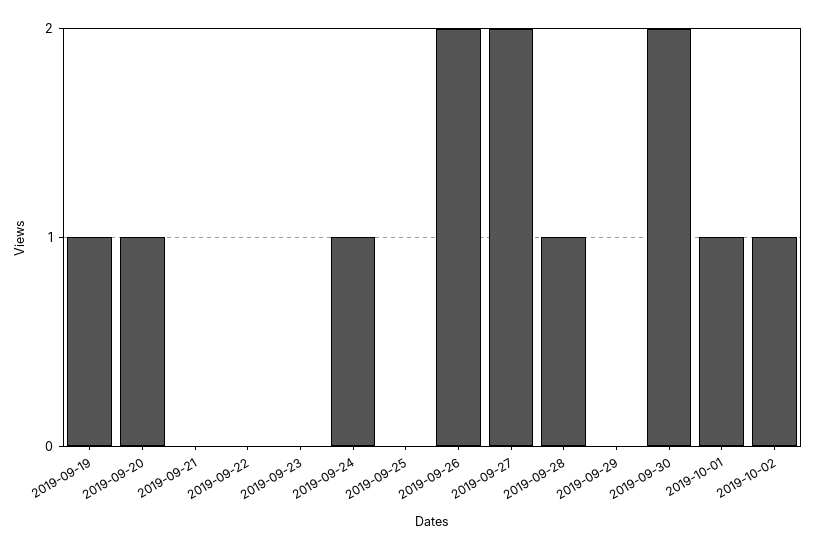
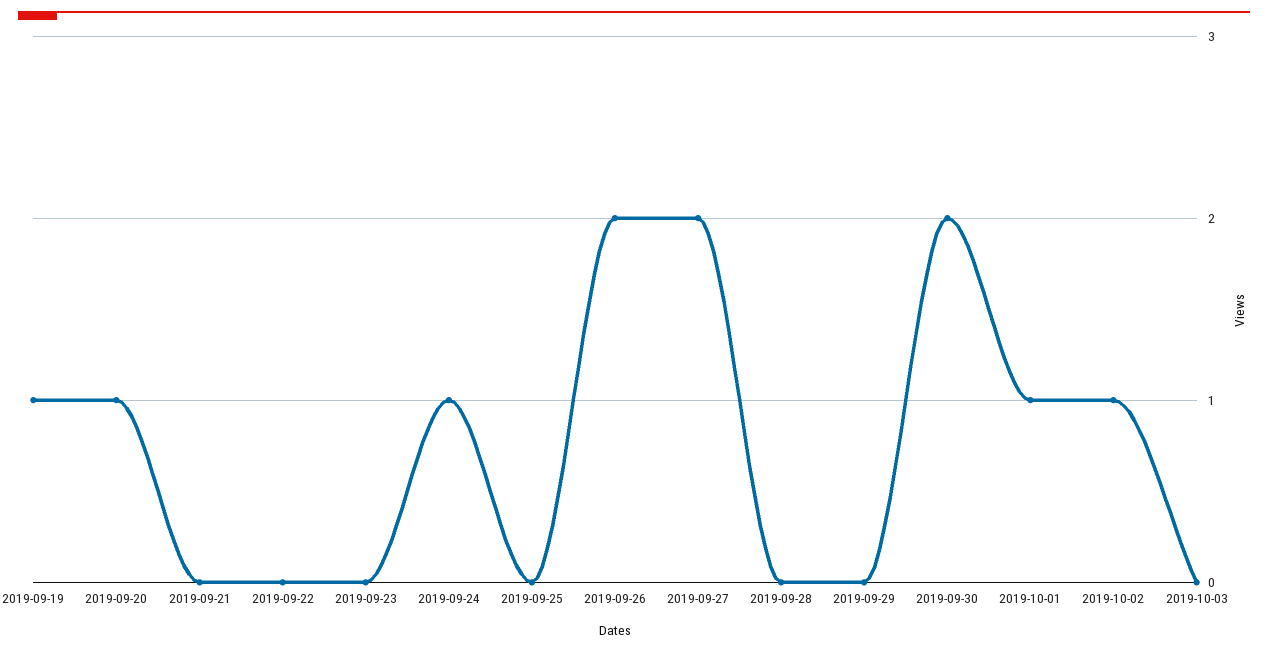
2019-09-28: 1 -> 0
2019-10-03: none -> 0

